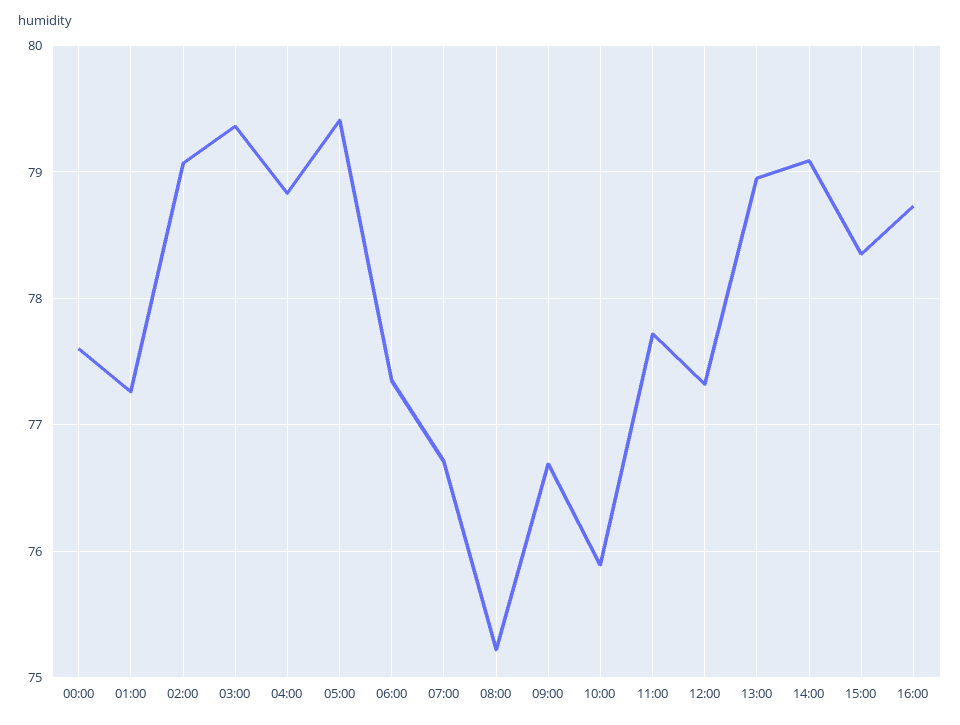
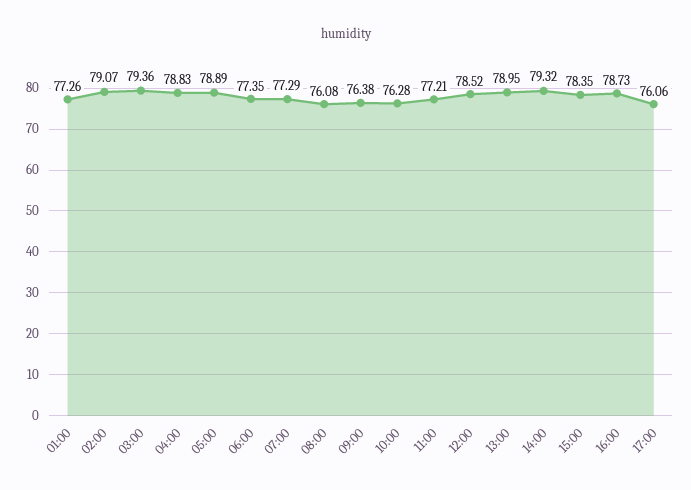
00:00: 77.6 -> none
05:00: 79.4 -> 78.89
07:00: 76.7 -> 77.29
08:00: 75.2 -> 76.08
09:00: 76.7 -> 76.38
10:00: 75.9 -> 76.28
11:00: 77.7 -> 77.21
12:00: 77.3 -> 78.52
14:00: 79.1 -> 79.32
17:00: none -> 76.06

